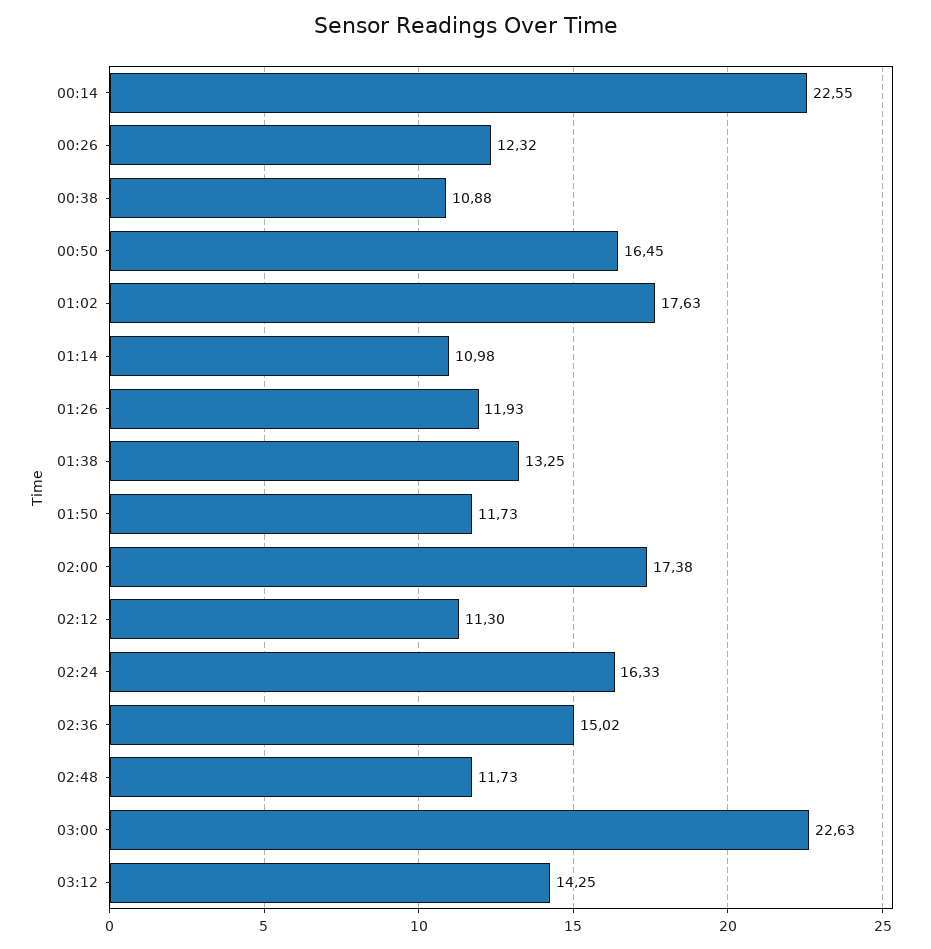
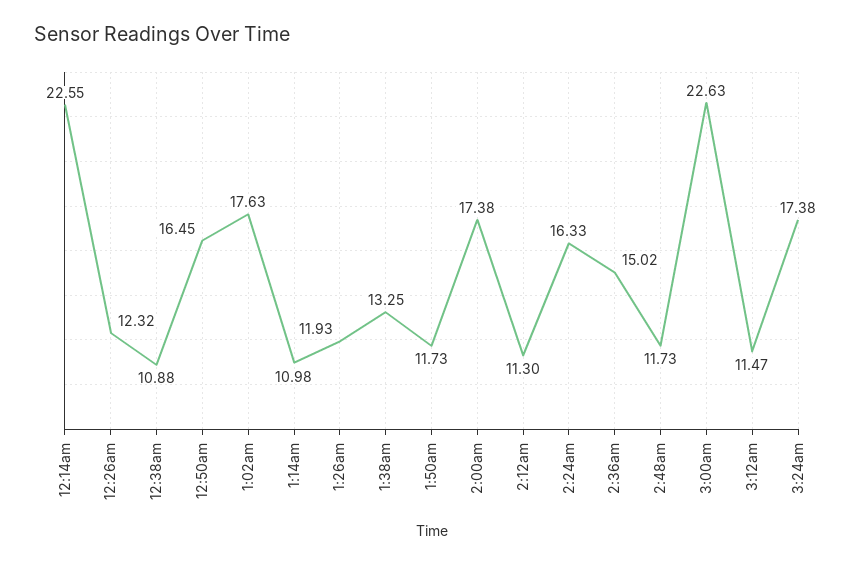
03:12: 14.25 -> 11.47
3:24am: none -> 17.38

